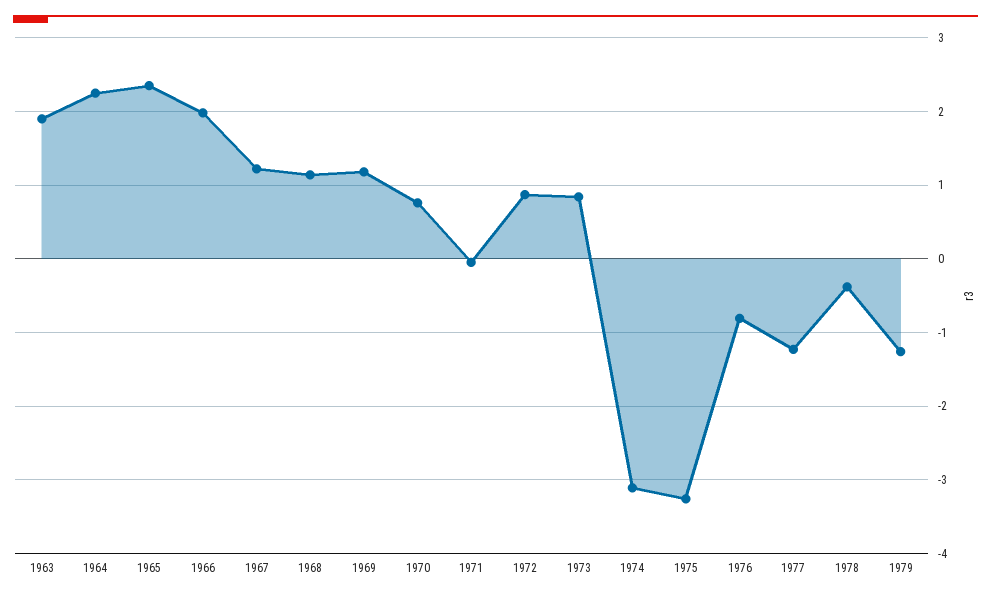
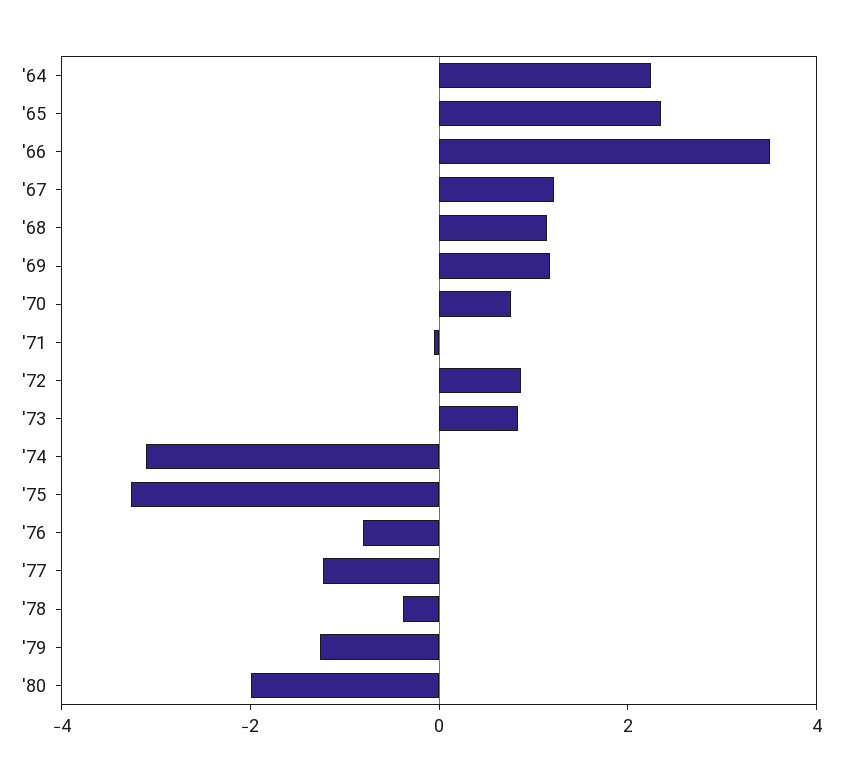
1963: 1.9 -> none
1966: 2 -> 3.5
'80: none -> -2

